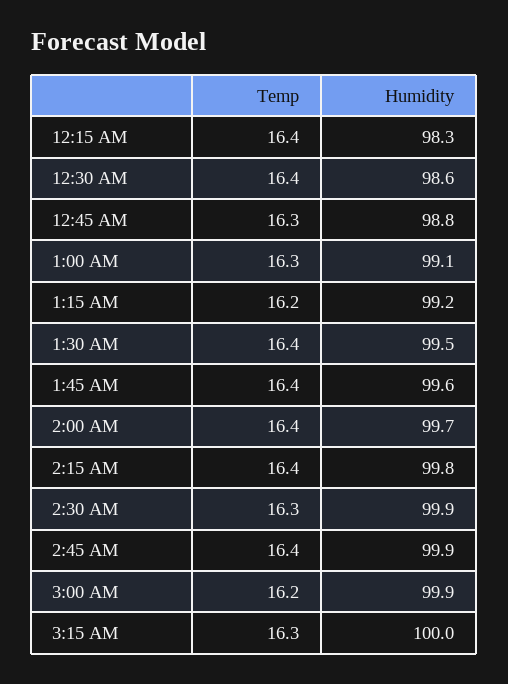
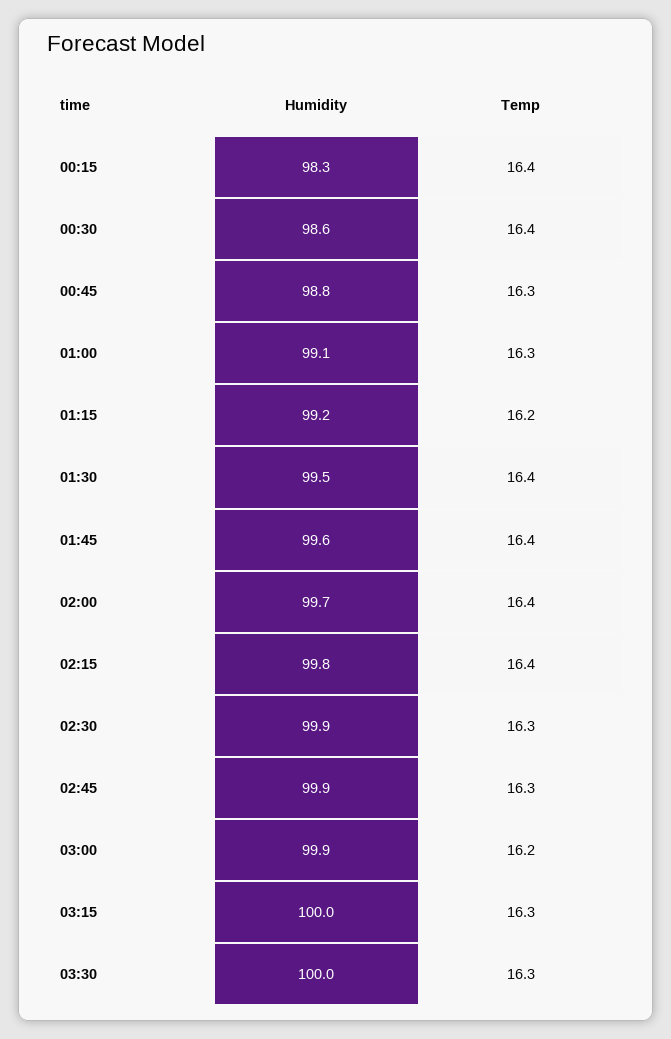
Temp, 2:45 AM: 16.4 -> 16.3
Humidity, 03:30: none -> 100
Temp, 03:30: none -> 16.3

